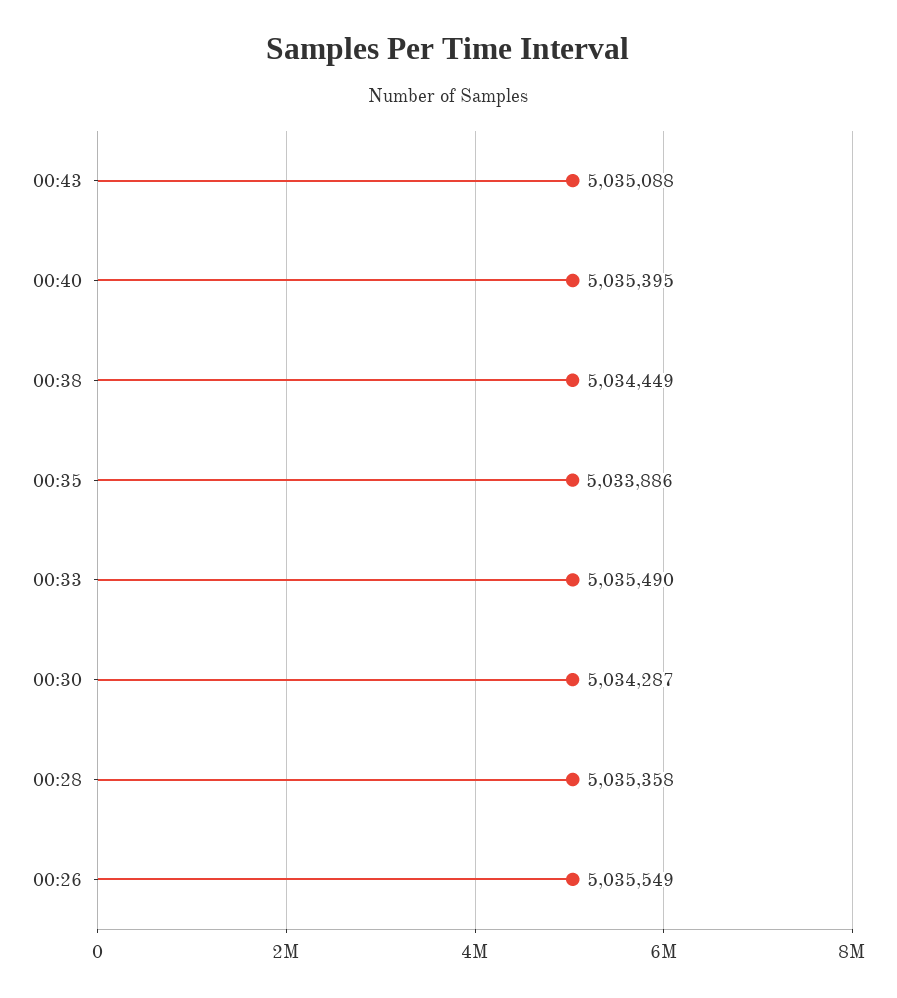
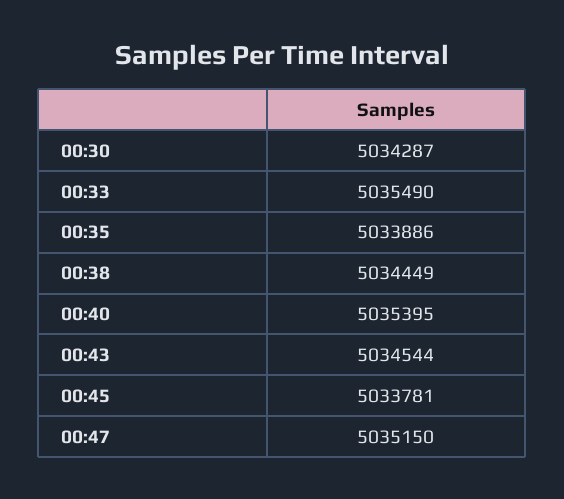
00:43: 5035088 -> 5034544
00:28: 5035358 -> none
00:26: 5035549 -> none
00:45: none -> 5033781
00:47: none -> 5035150

